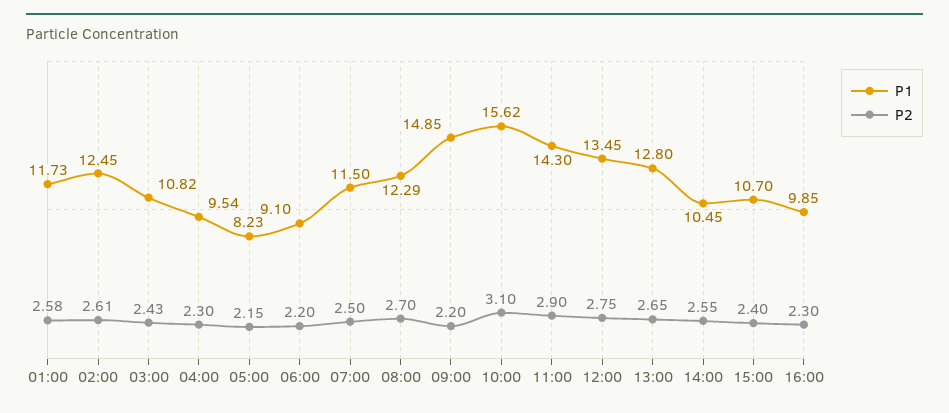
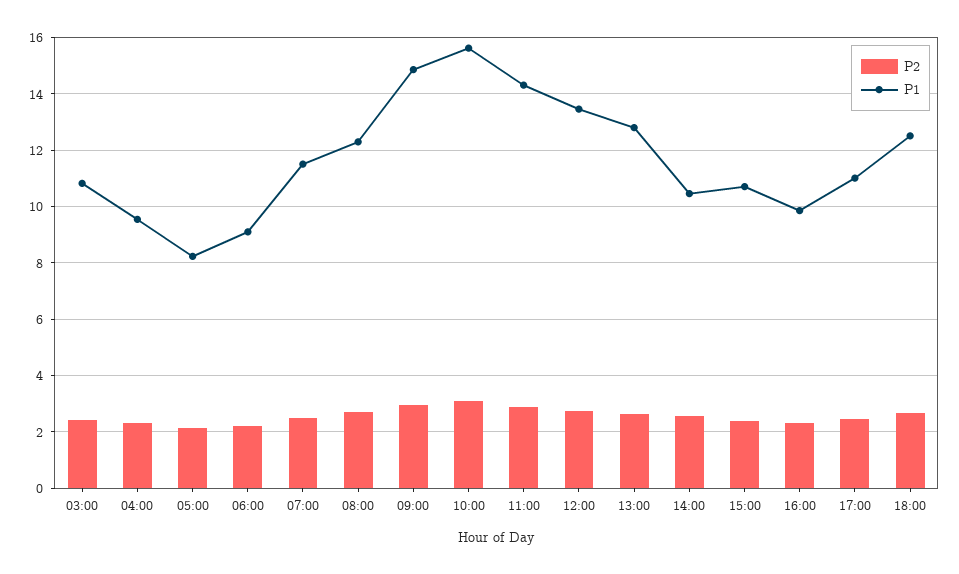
P1, 01:00: 11.73 -> none
P2, 01:00: 2.58 -> none
P1, 02:00: 12.45 -> none
P2, 02:00: 2.61 -> none
P2, 09:00: 2.2 -> 3
P2, 17:00: none -> 2.5
P1, 17:00: none -> 11
P2, 18:00: none -> 2.75
P1, 18:00: none -> 12.5

